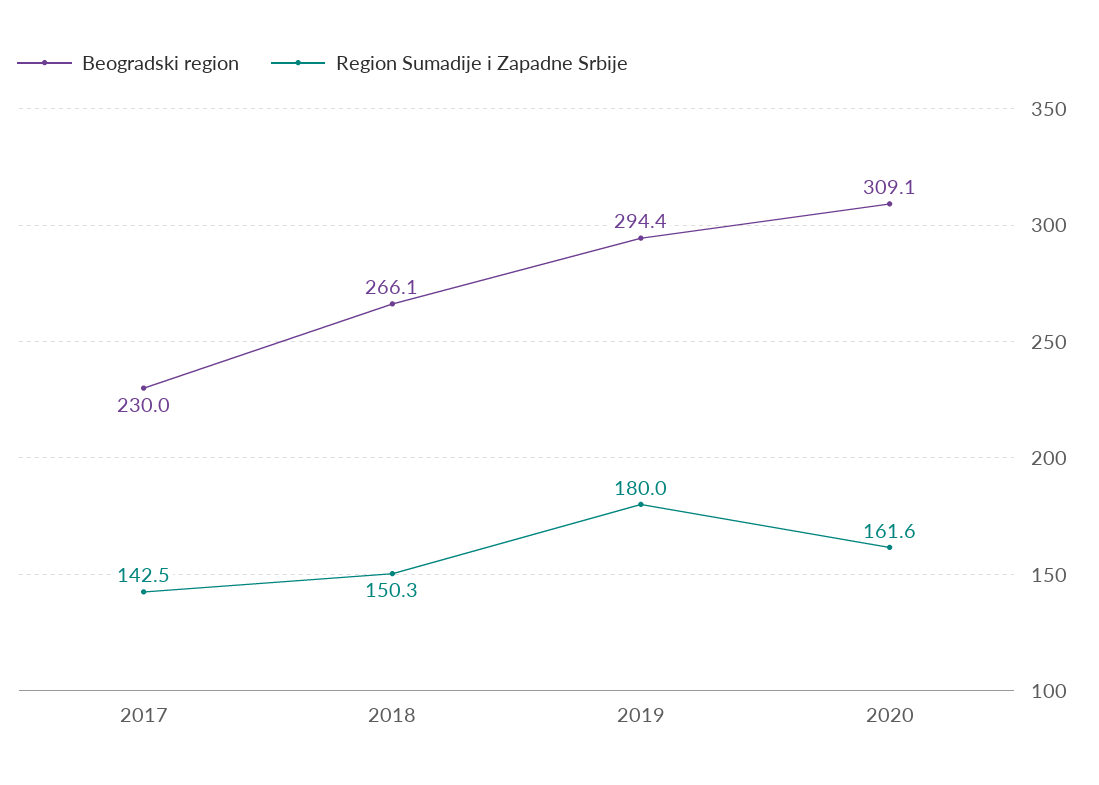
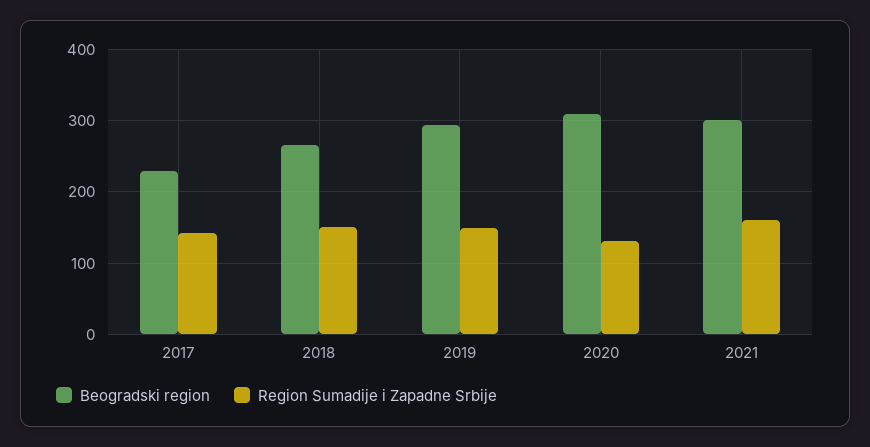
Region Sumadije i Zapadne Srbije, 2019: 180 -> 150
Region Sumadije i Zapadne Srbije, 2020: 161.6 -> 130
Beogradski region, 2021: none -> 300
Region Sumadije i Zapadne Srbije, 2021: none -> 160

